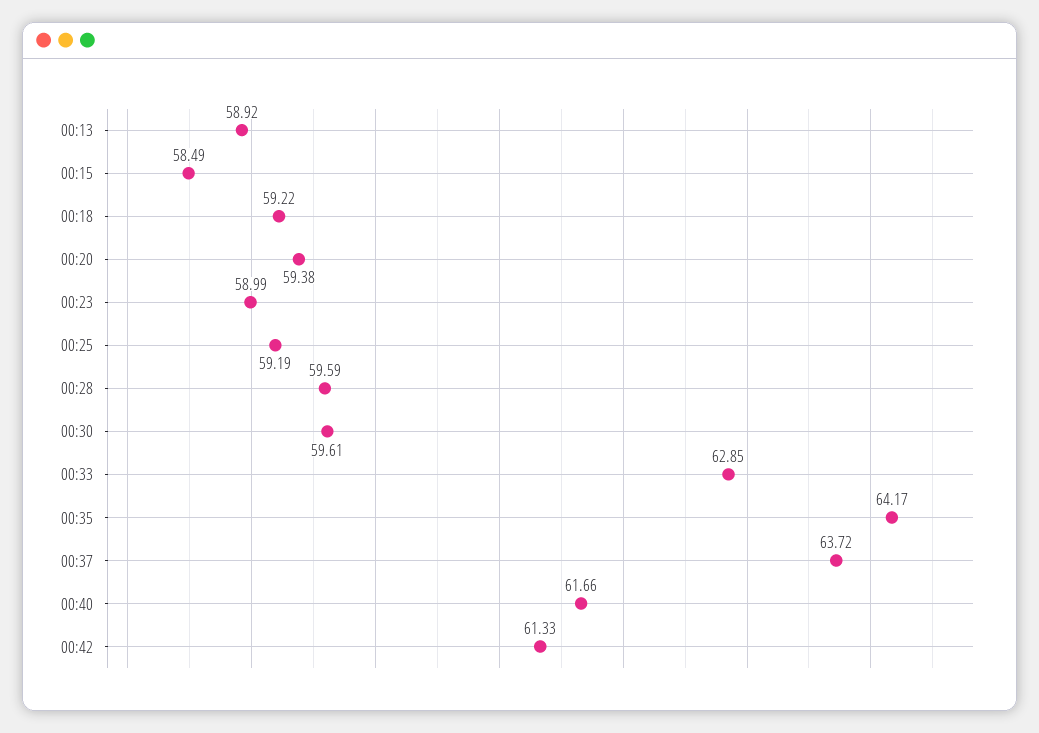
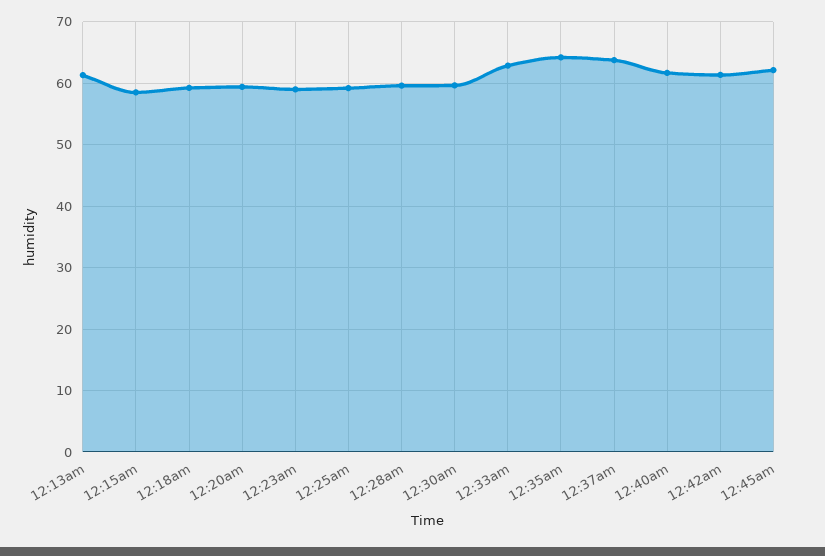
00:13: 58.92 -> 61
12:45am: none -> 62

